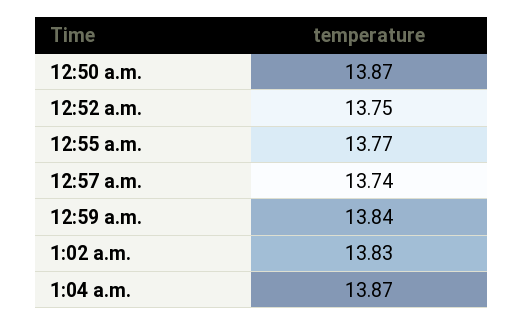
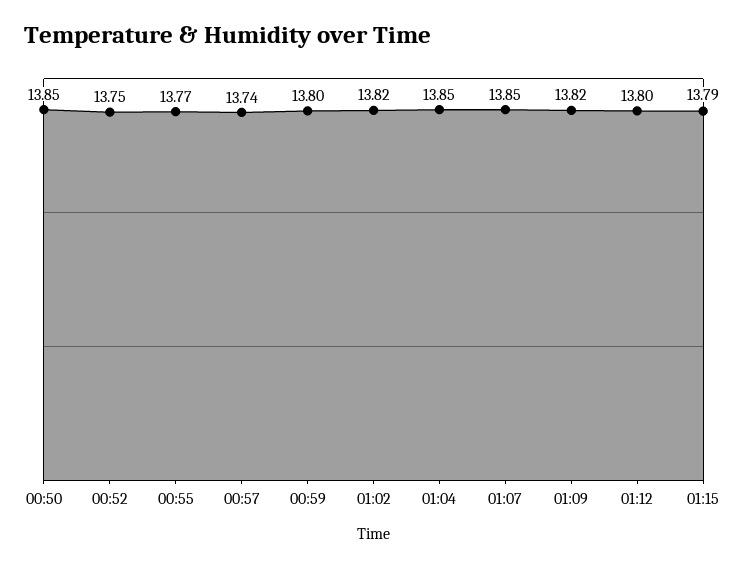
12:50 a.m.: 13.87 -> 13.85
12:59 a.m.: 13.84 -> 13.8
1:02 a.m.: 13.83 -> 13.82
1:04 a.m.: 13.87 -> 13.85
01:07: none -> 13.85
01:09: none -> 13.82
01:12: none -> 13.8
01:15: none -> 13.79

